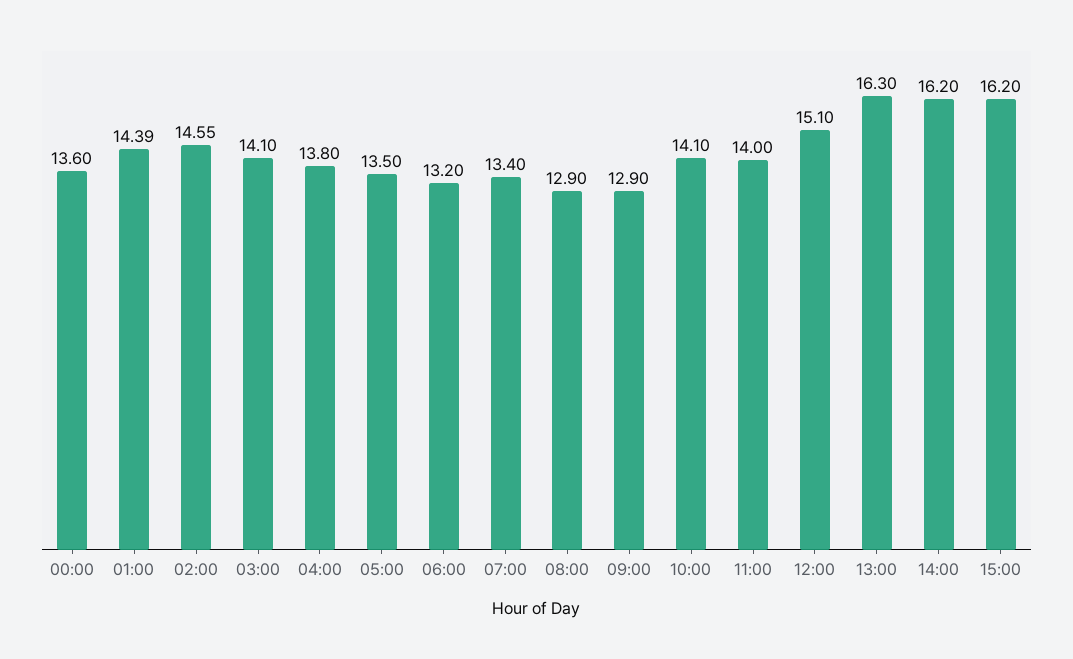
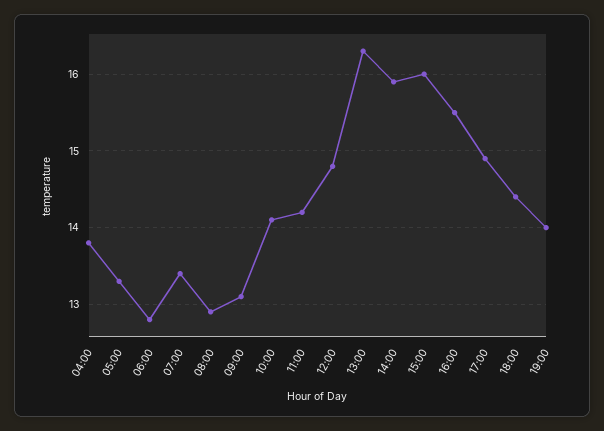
00:00: 13.6 -> none
01:00: 14.39 -> none
02:00: 14.55 -> none
03:00: 14.1 -> none
05:00: 13.5 -> 13.3
06:00: 13.2 -> 12.8
09:00: 12.9 -> 13.1
11:00: 14 -> 14.2
12:00: 15.1 -> 14.8
14:00: 16.2 -> 15.9
15:00: 16.2 -> 16
16:00: none -> 15.5
17:00: none -> 14.9
18:00: none -> 14.4
19:00: none -> 14

